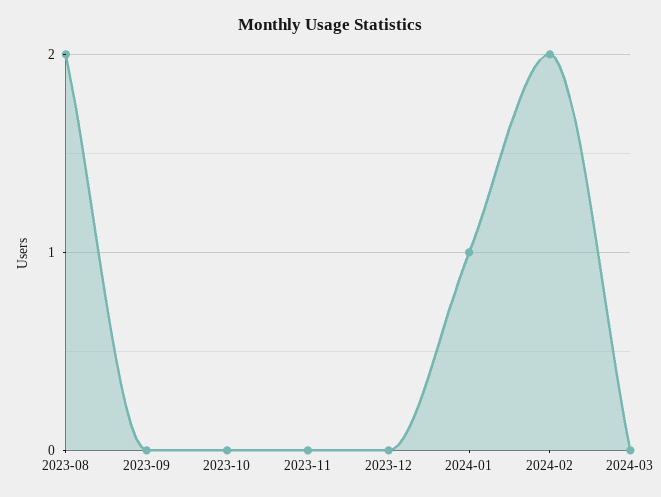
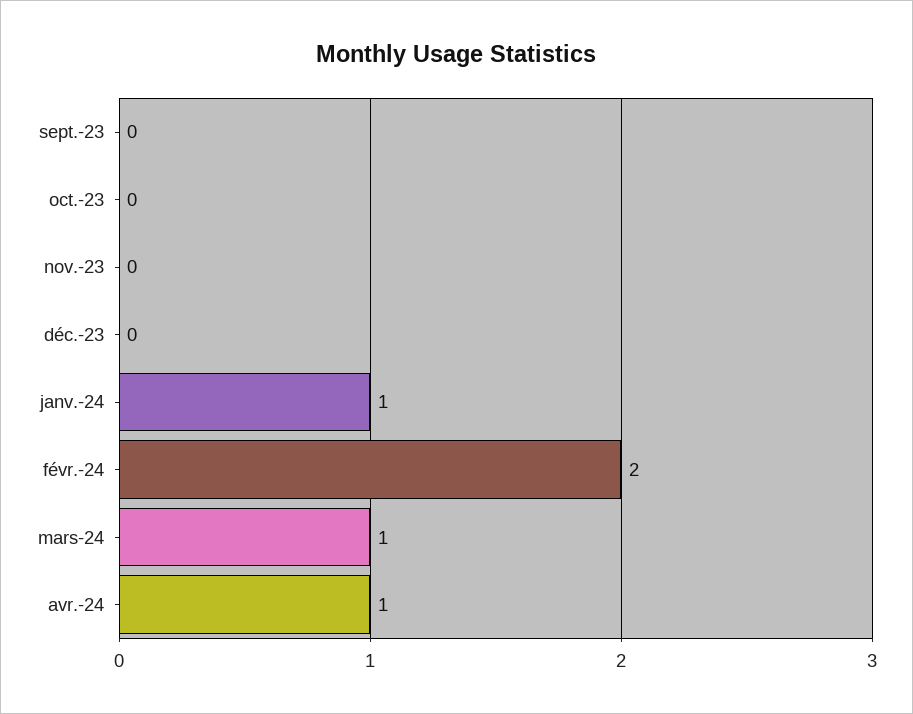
2023-08: 2 -> none
2024-03: 0 -> 1
avr.-24: none -> 1

